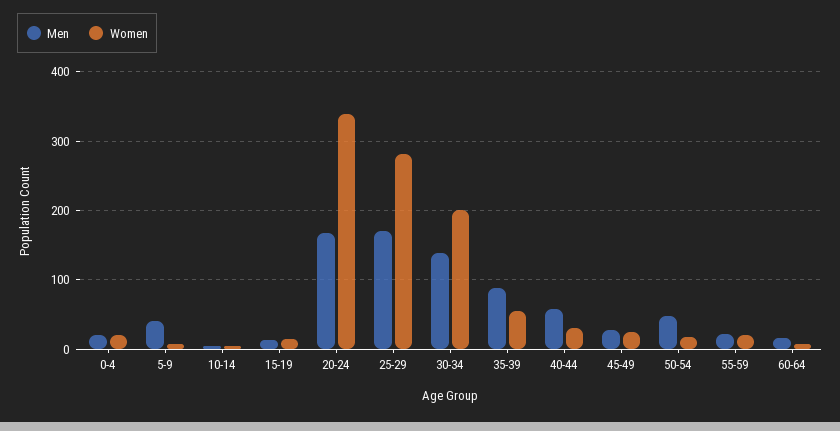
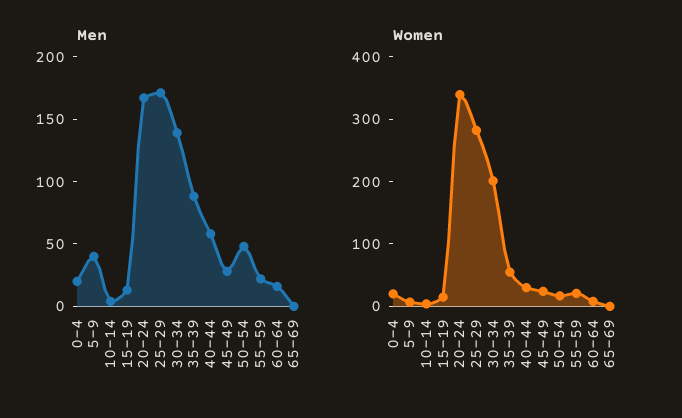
Men, 65-69: none -> 0
Women, 65-69: none -> 0

